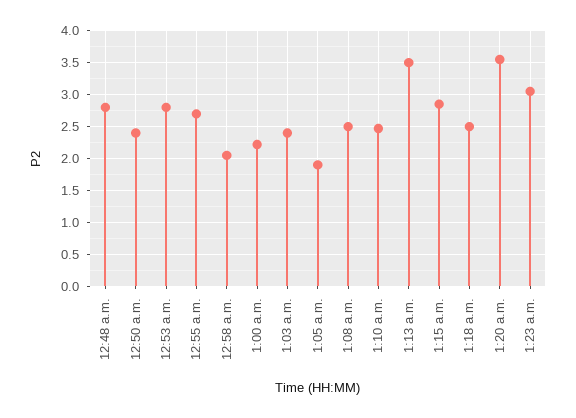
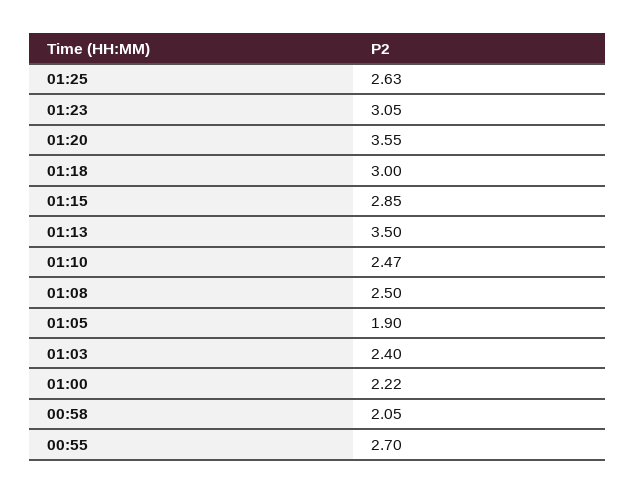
12:48 a.m.: 2.8 -> none
12:50 a.m.: 2.4 -> none
12:53 a.m.: 2.8 -> none
1:18 a.m.: 2.5 -> 3
01:25: none -> 2.63

